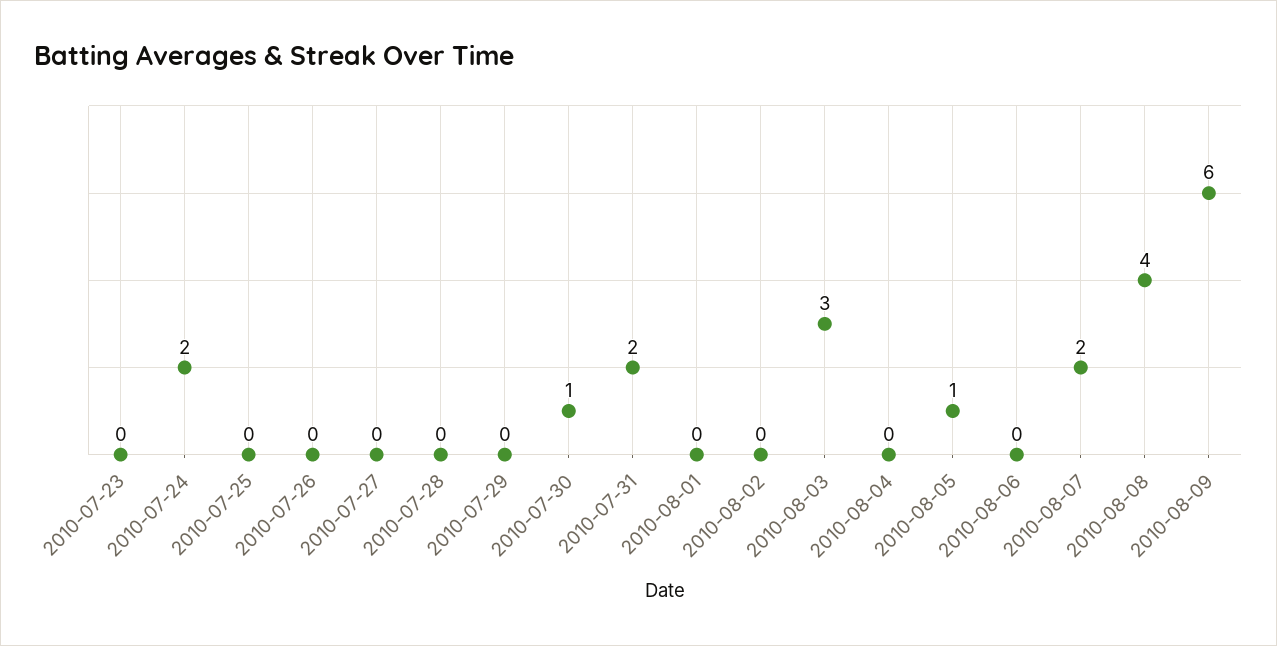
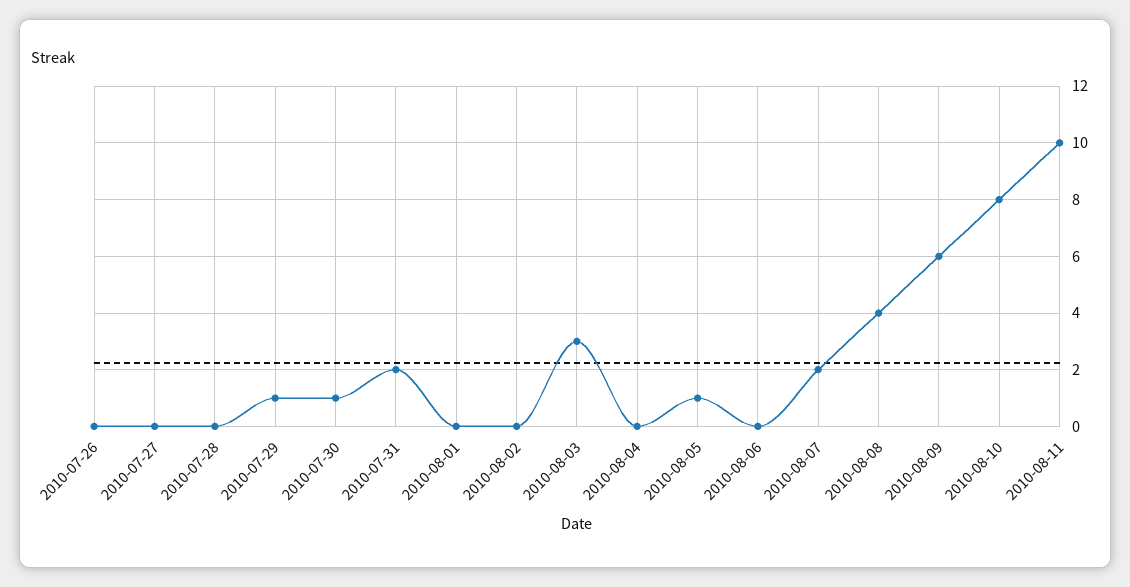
2010-07-23: 0 -> none
2010-07-24: 2 -> none
2010-07-25: 0 -> none
2010-07-29: 0 -> 1
2010-08-10: none -> 8
2010-08-11: none -> 10

